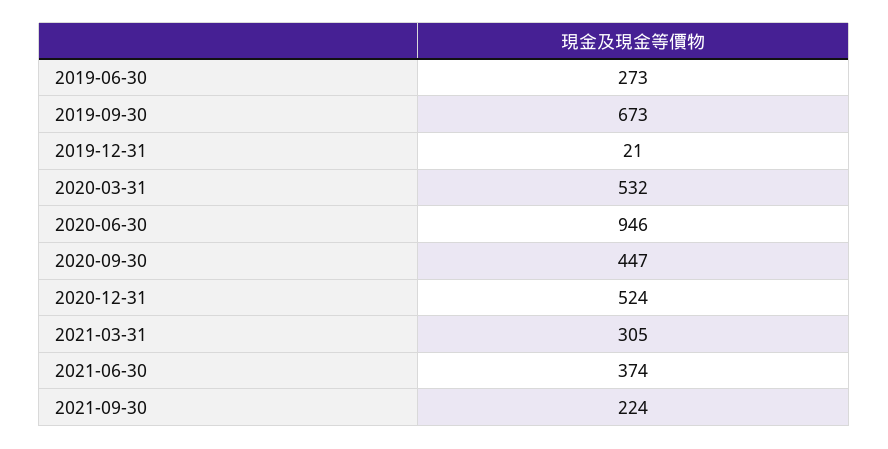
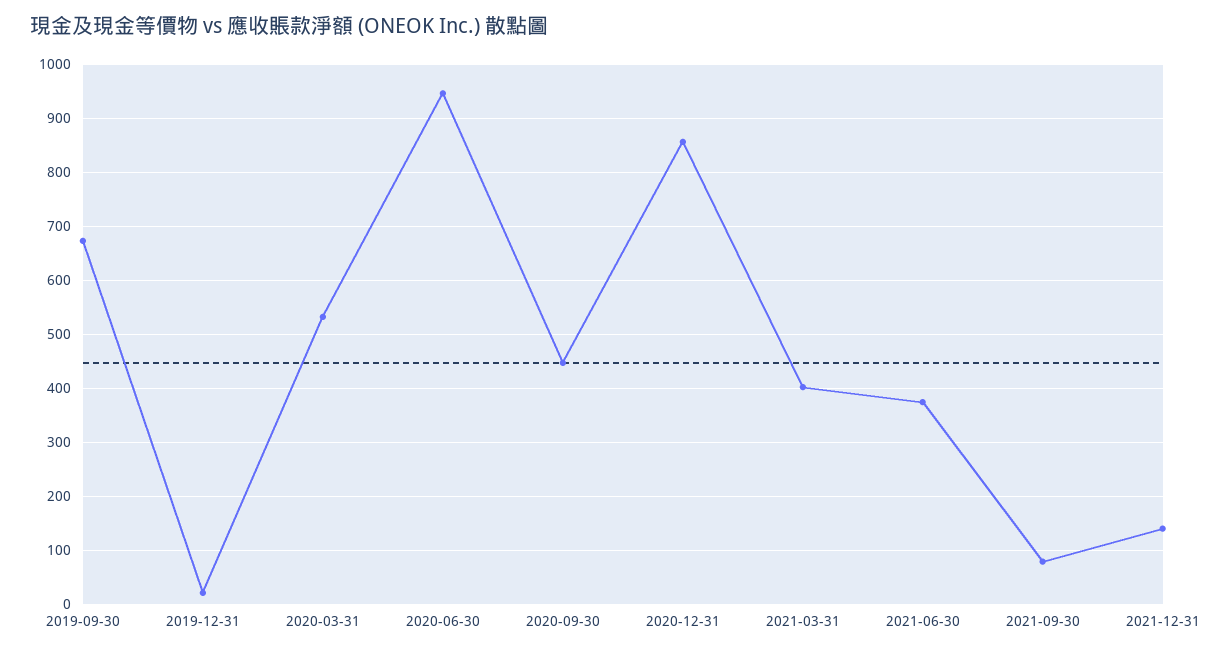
2019-06-30: 273 -> none
2020-12-31: 524 -> 860
2021-03-31: 305 -> 400
2021-09-30: 224 -> 80
2021-12-31: none -> 140

